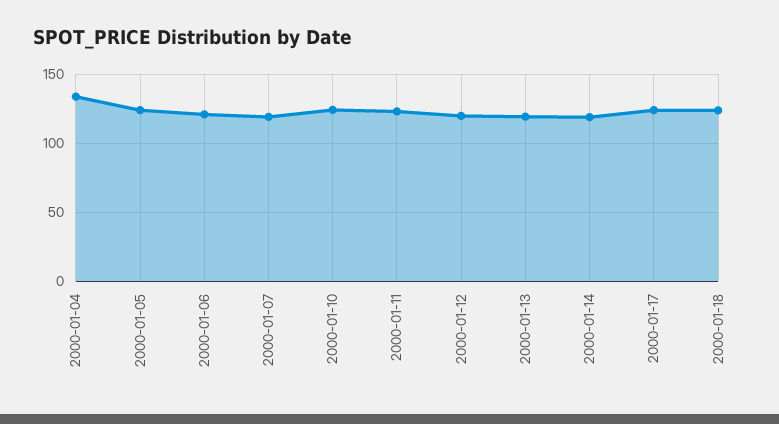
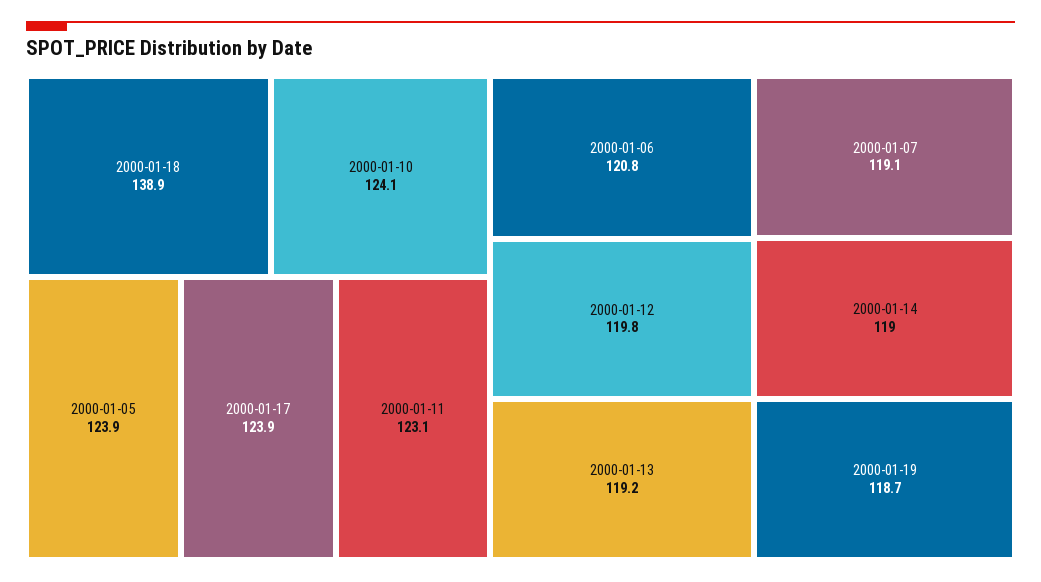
2000-01-04: 135 -> none
2000-01-18: 125 -> 138.9
2000-01-19: none -> 118.7

